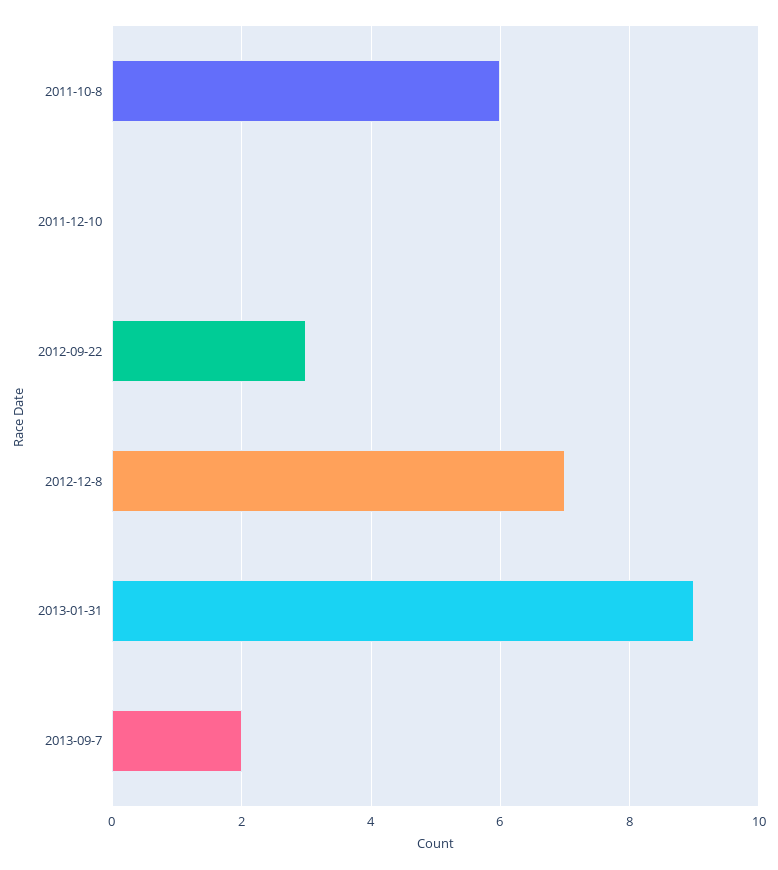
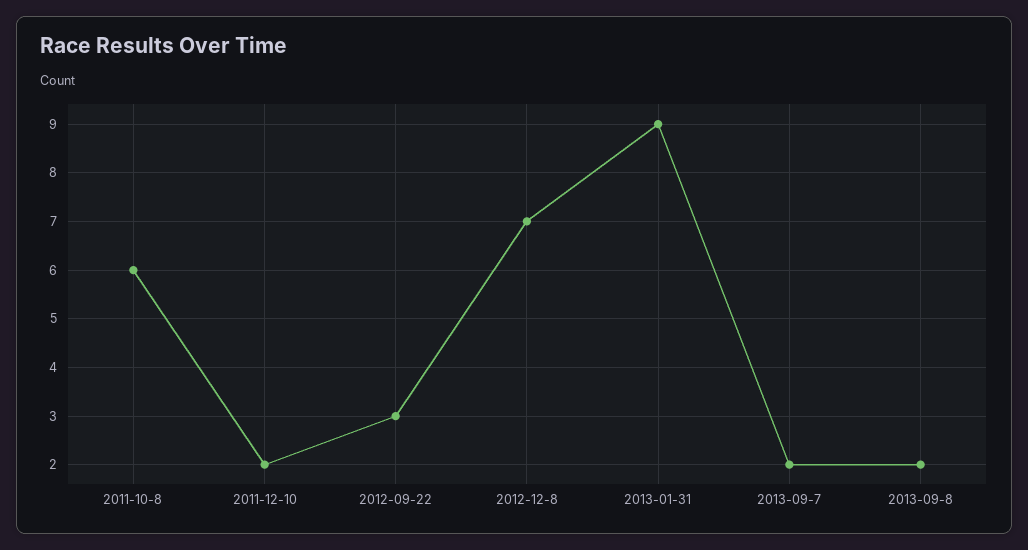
2011-12-10: 0 -> 2
2013-09-8: none -> 2

